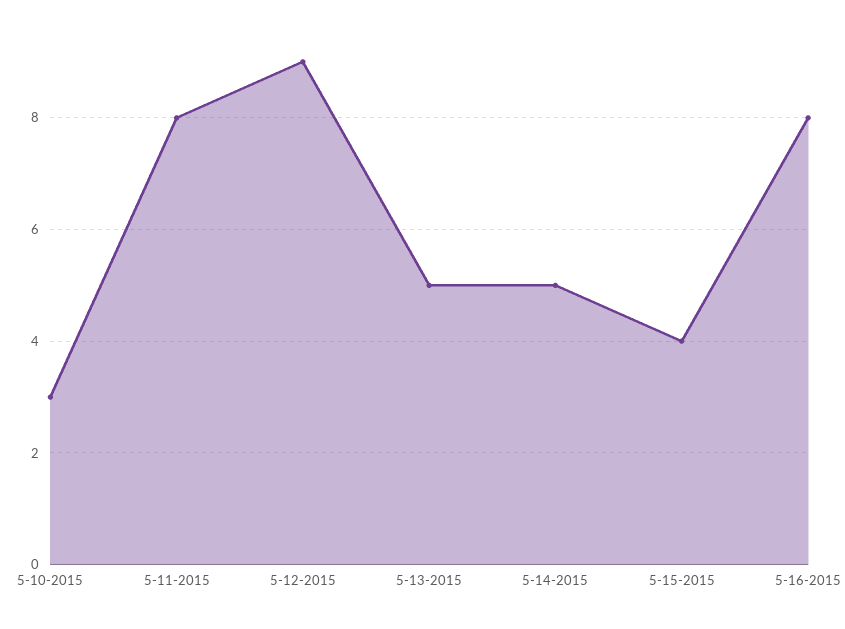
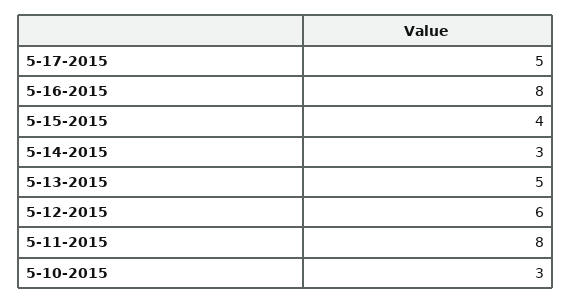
5-12-2015: 9 -> 6
5-14-2015: 5 -> 3
5-17-2015: none -> 5

